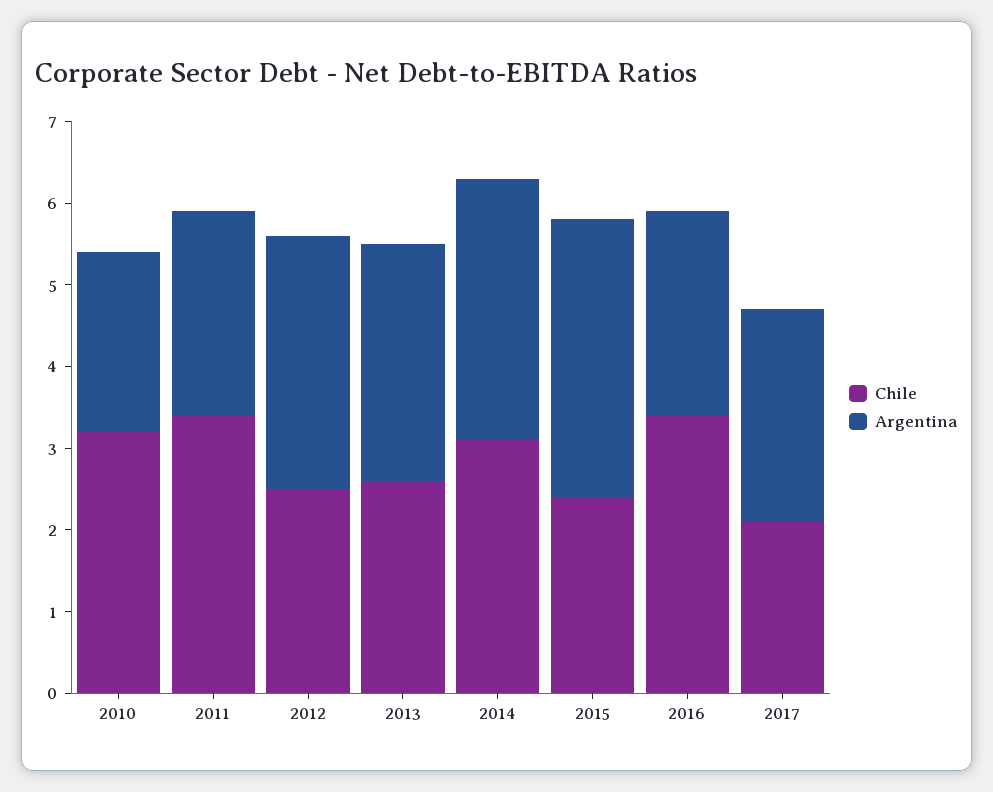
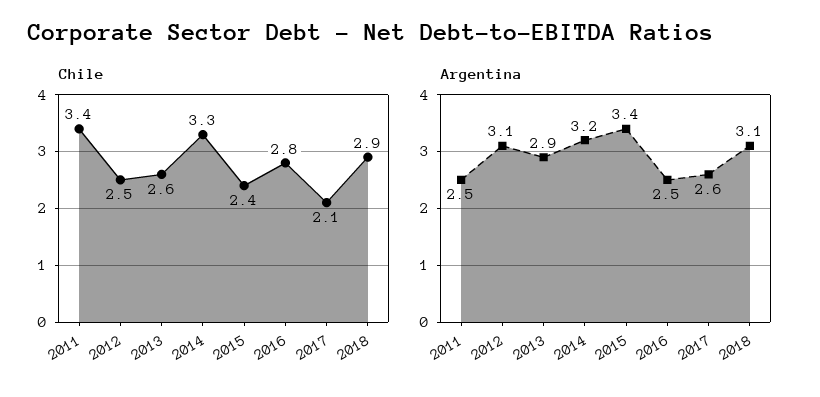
Chile, 2010: 3.2 -> none
Argentina, 2010: 2.2 -> none
Chile, 2014: 3.1 -> 3.3
Chile, 2016: 3.4 -> 2.8
Chile, 2018: none -> 2.9
Argentina, 2018: none -> 3.1

